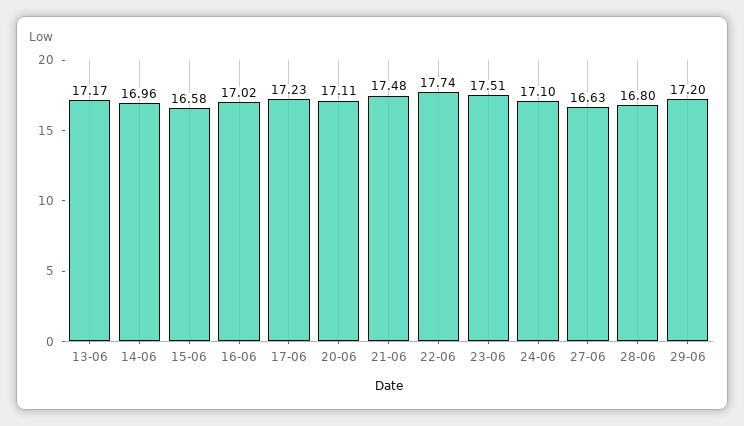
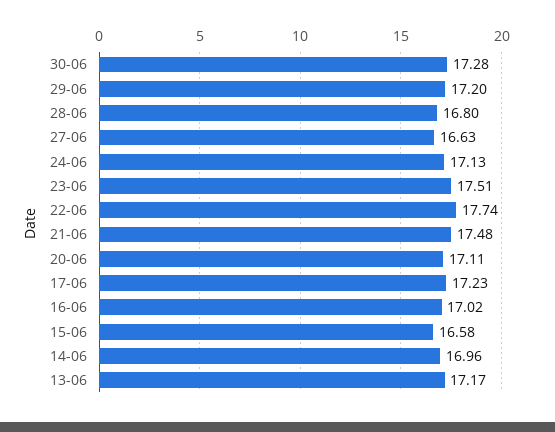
24-06: 17.1 -> 17.13
30-06: none -> 17.28

